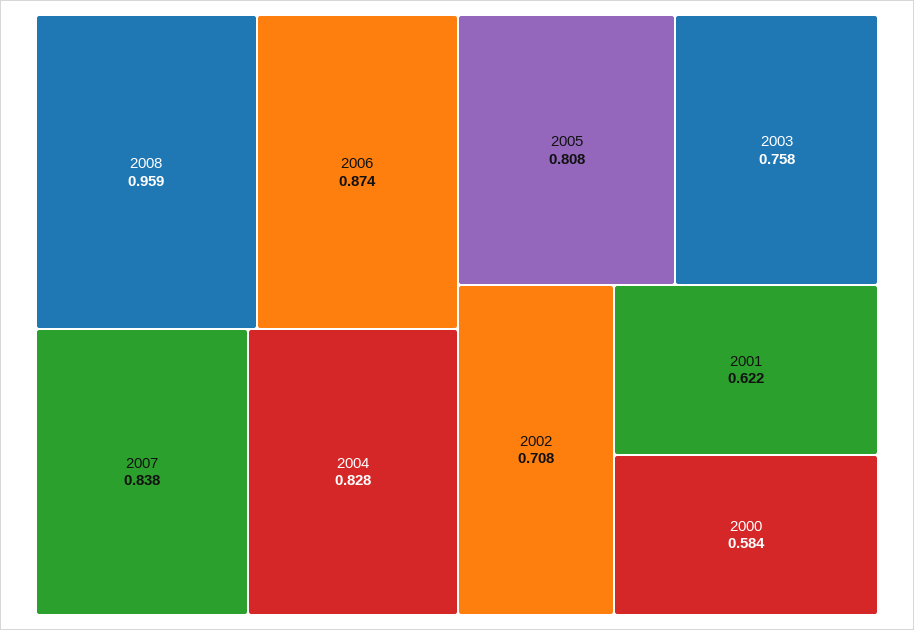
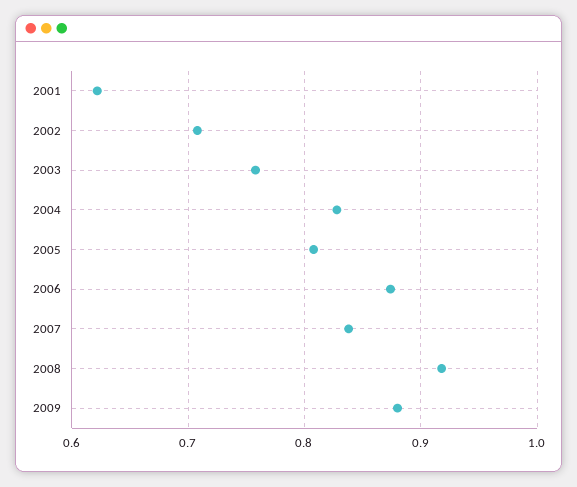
2008: 0.959 -> 0.92
2000: 0.584 -> none
2009: none -> 0.88

